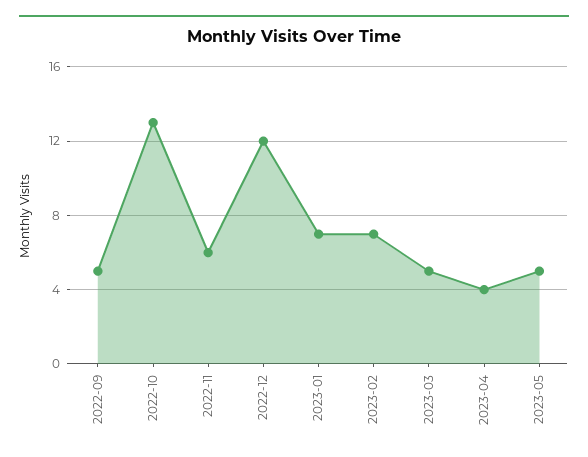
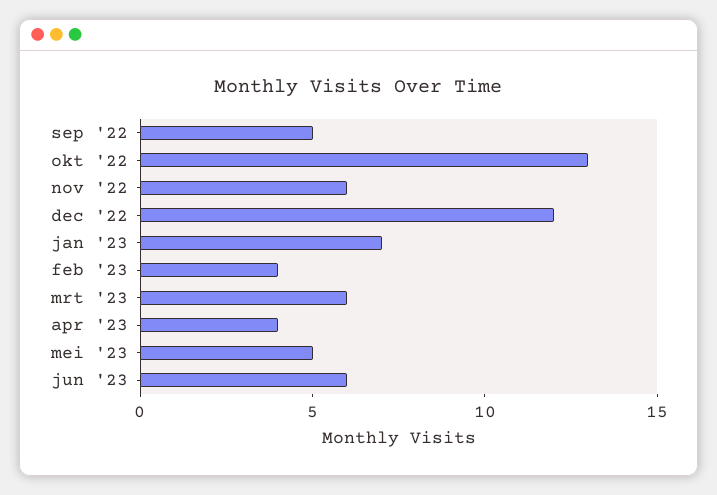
2023-02: 7 -> 4
2023-03: 5 -> 6
jun '23: none -> 6

